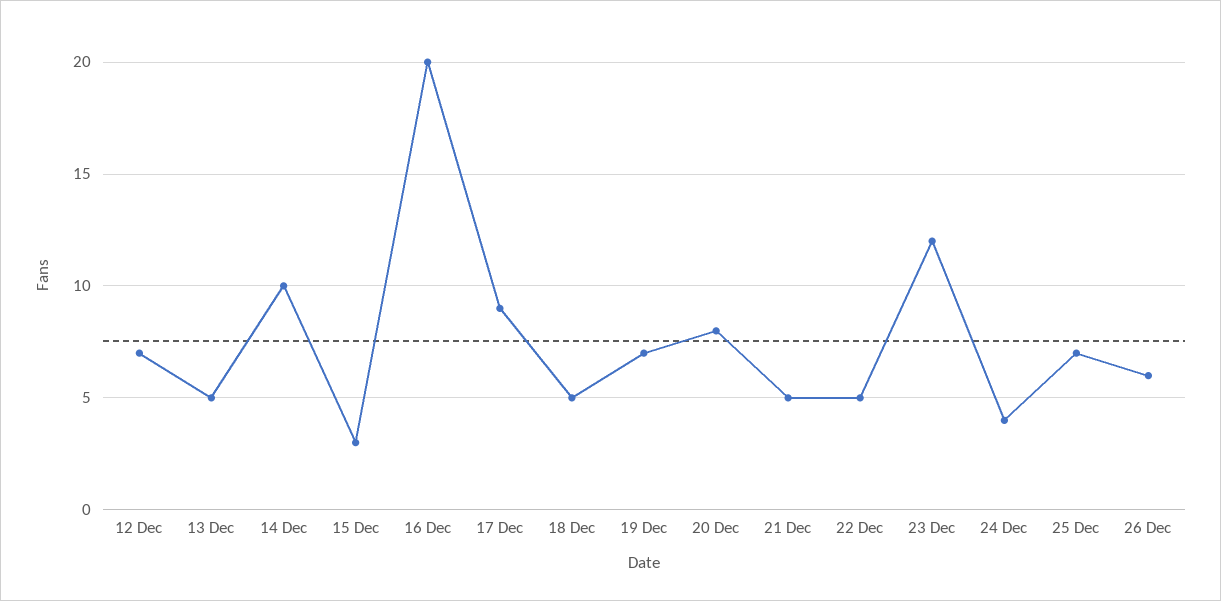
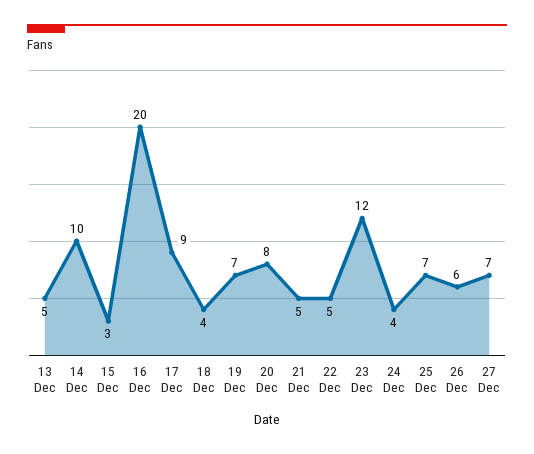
12 Dec: 7 -> none
18 Dec: 5 -> 4
27 Dec: none -> 7

